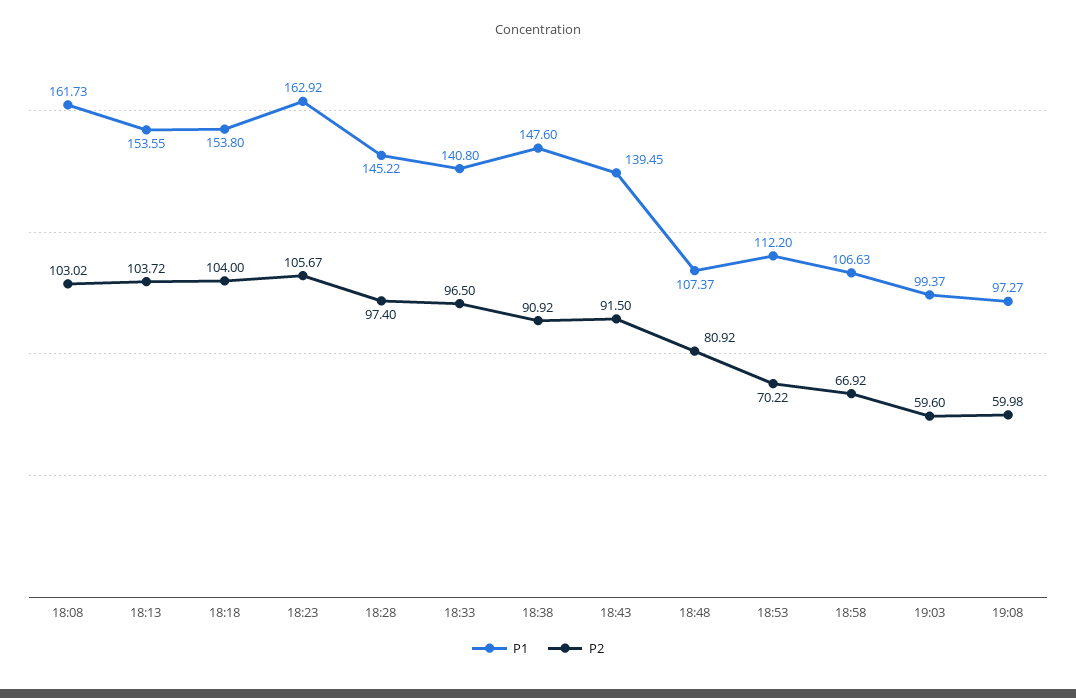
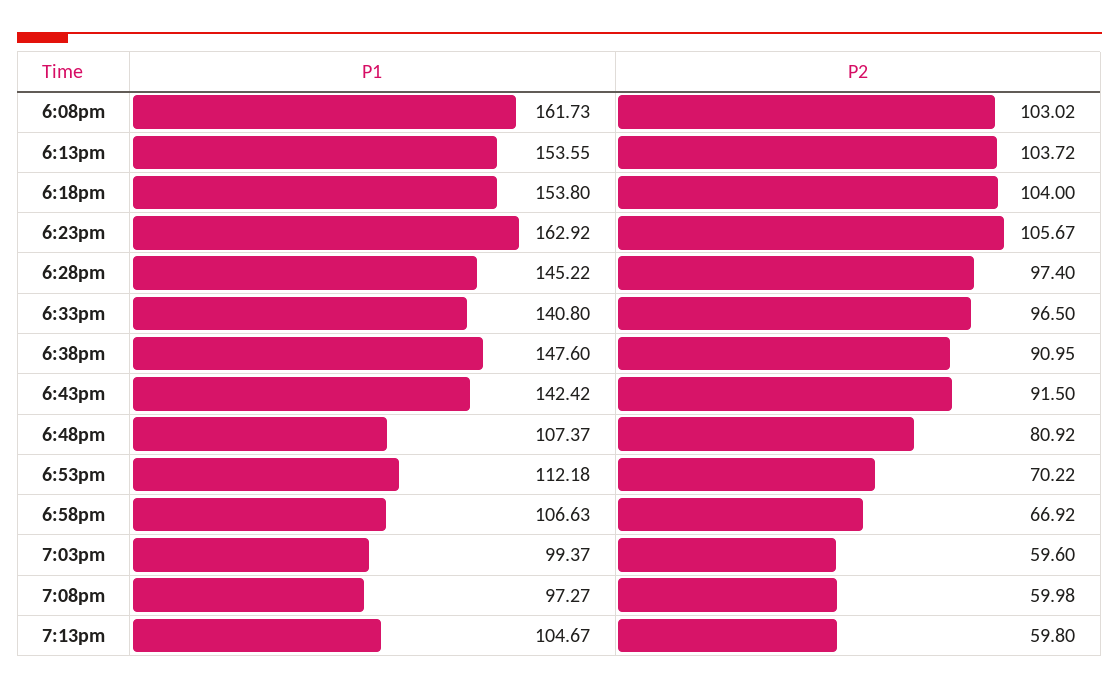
P2, 18:38: 90.92 -> 90.95
P1, 18:43: 139.45 -> 142.42
P1, 18:53: 112.2 -> 112.18
P1, 7:13pm: none -> 104.67
P2, 7:13pm: none -> 59.8

